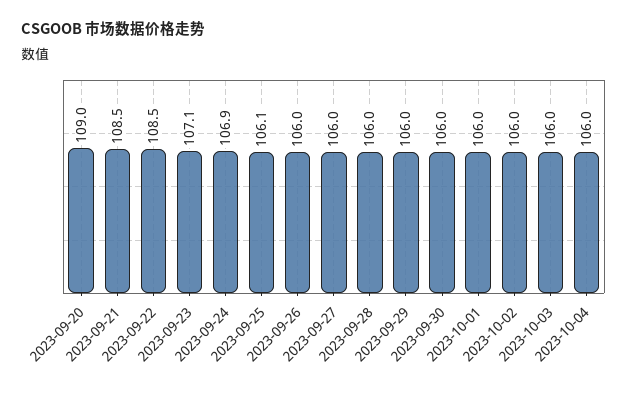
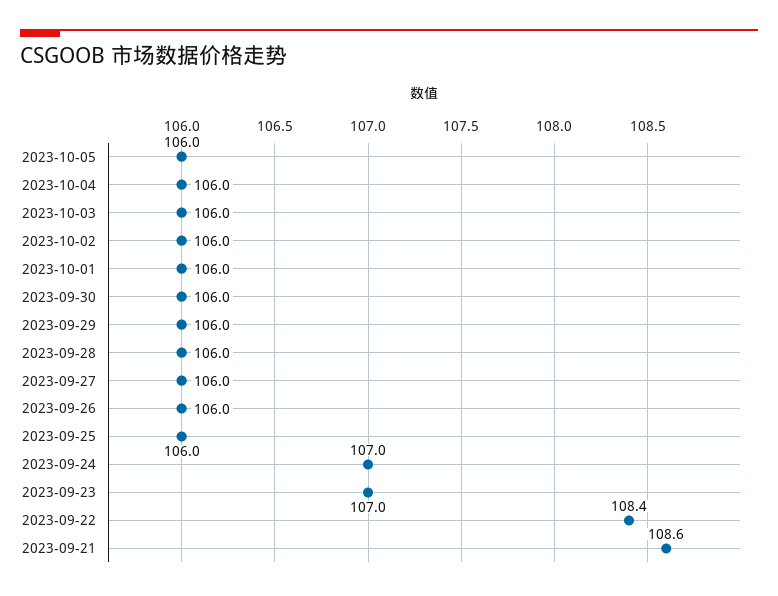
2023-09-20: 109 -> none
2023-09-21: 108.5 -> 108.6
2023-09-22: 108.5 -> 108.4
2023-09-23: 107.1 -> 107
2023-09-24: 106.9 -> 107
2023-09-25: 106.1 -> 106
2023-10-05: none -> 106

